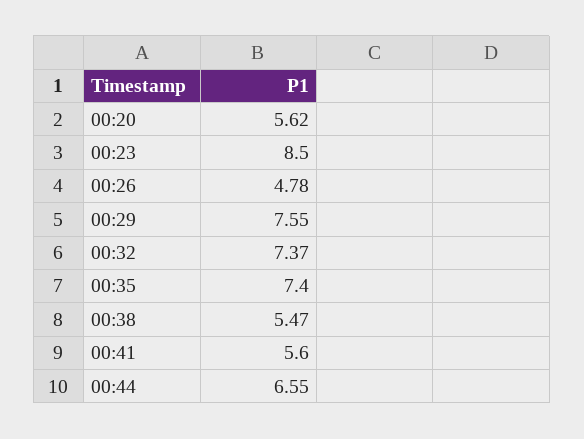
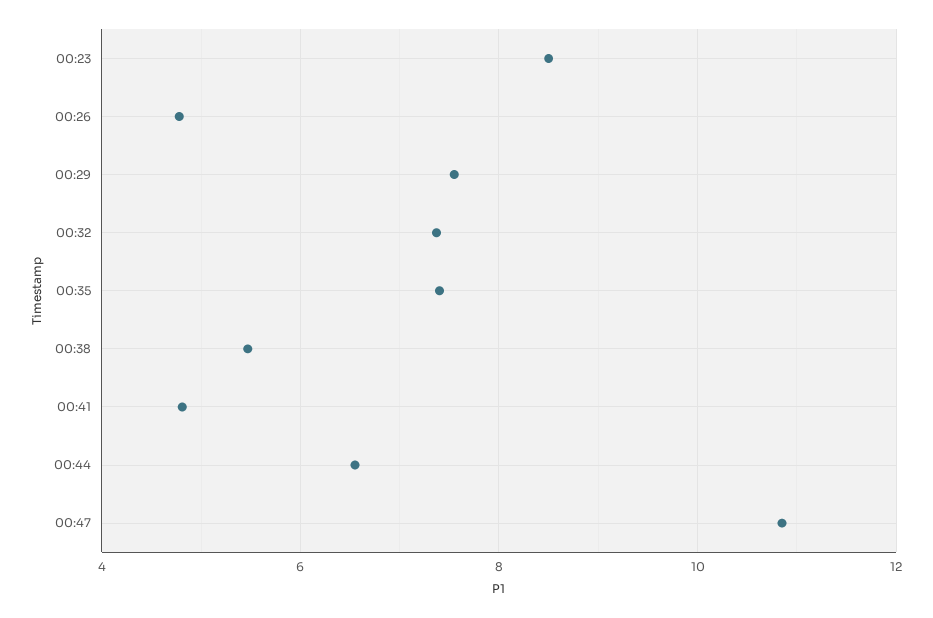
00:20: 5.62 -> none
00:41: 5.6 -> 4.8
00:47: none -> 10.8

